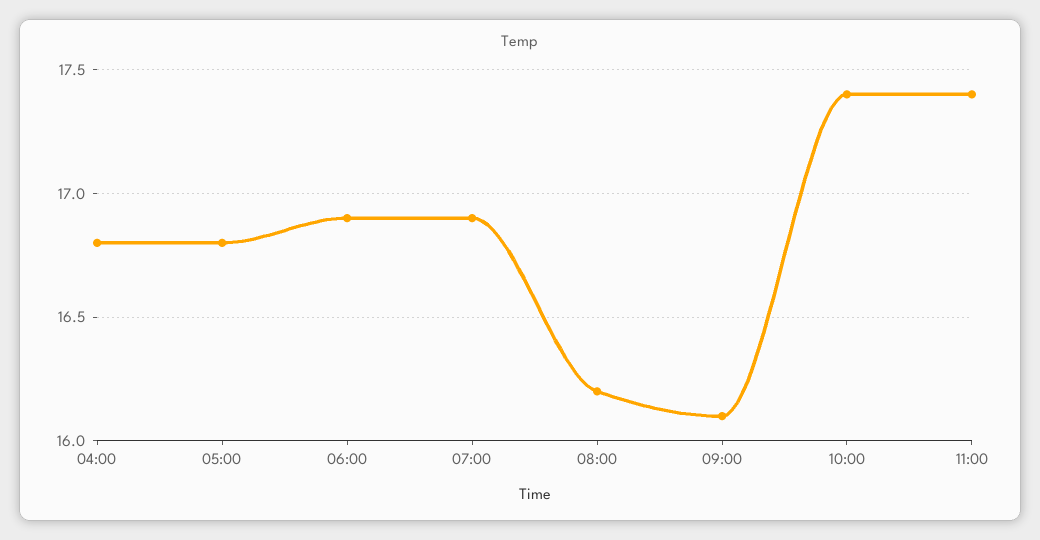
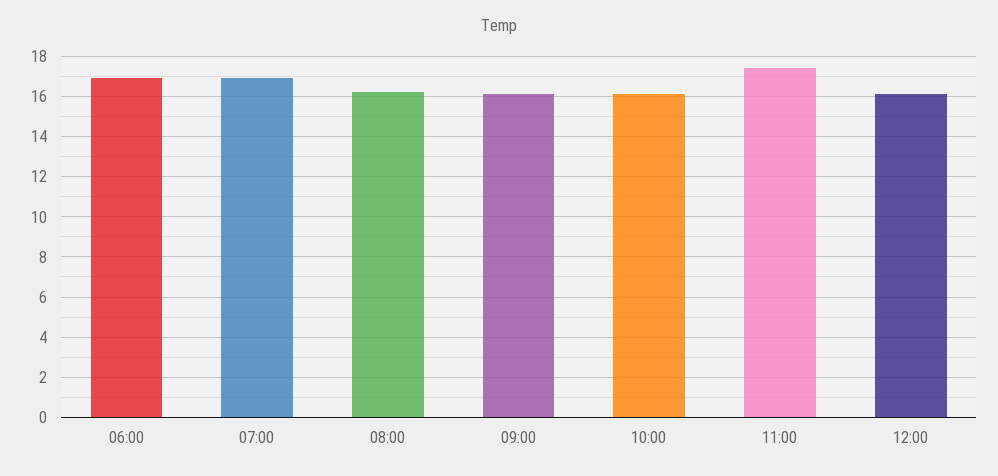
04:00: 16.8 -> none
05:00: 16.8 -> none
10:00: 17.4 -> 16
12:00: none -> 16

